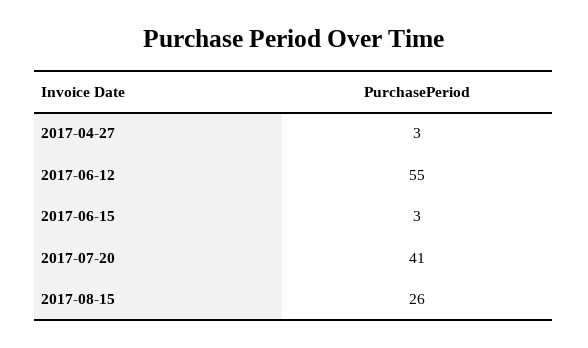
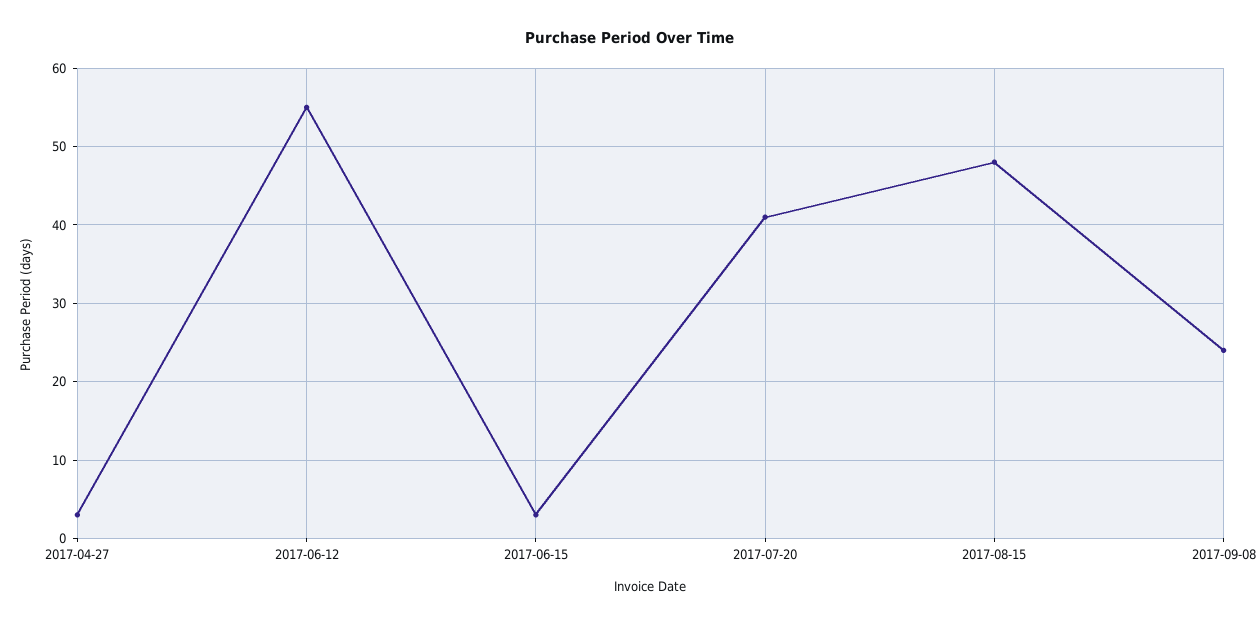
2017-08-15: 26 -> 48
2017-09-08: none -> 24

